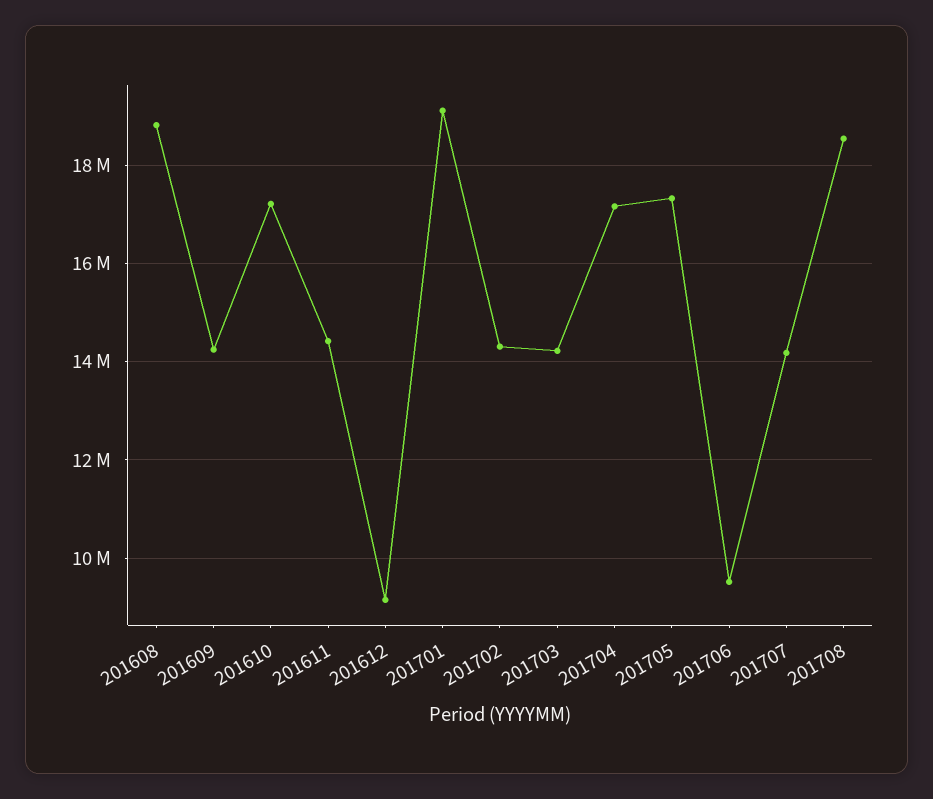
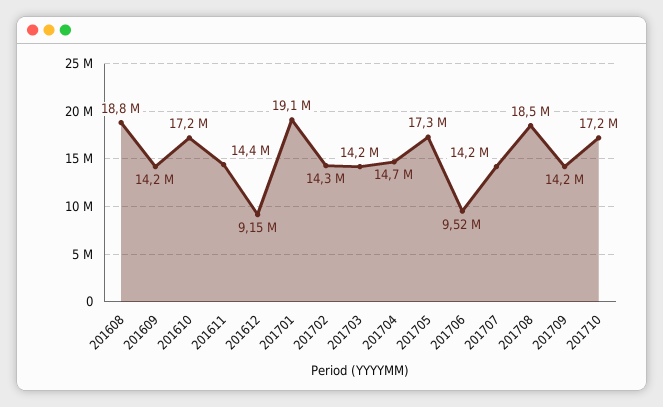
201704: 17200000 -> 14700000
201709: none -> 14200000
201710: none -> 17200000

